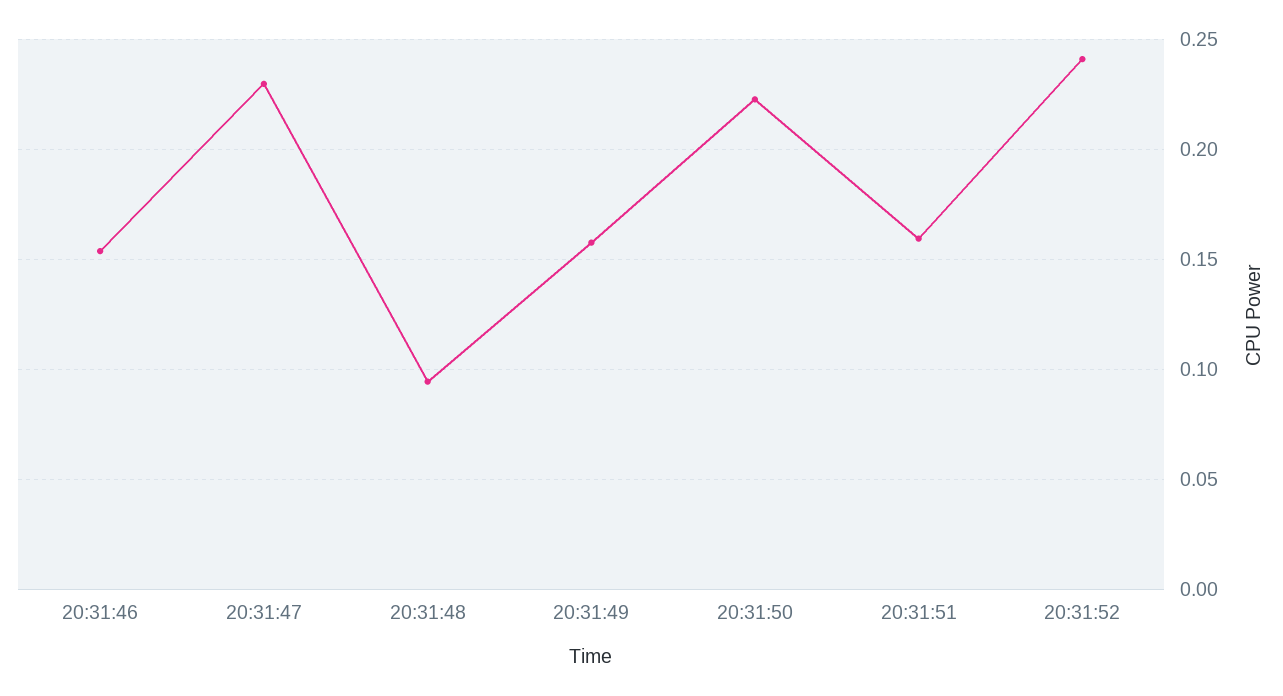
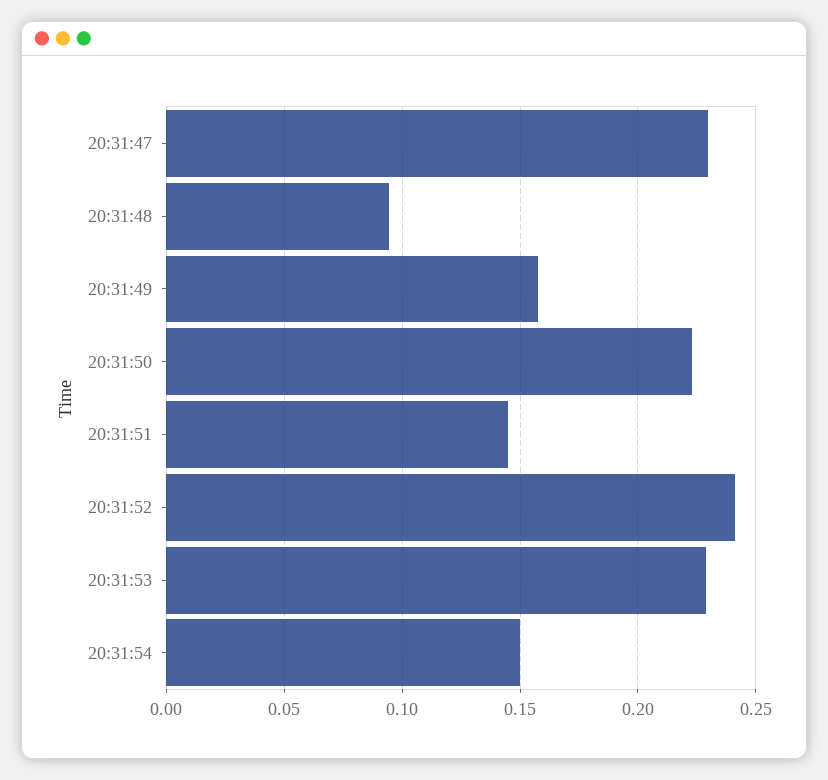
20:31:46: 0.155 -> none
20:31:51: 0.16 -> 0.145
20:31:53: none -> 0.23
20:31:54: none -> 0.15

